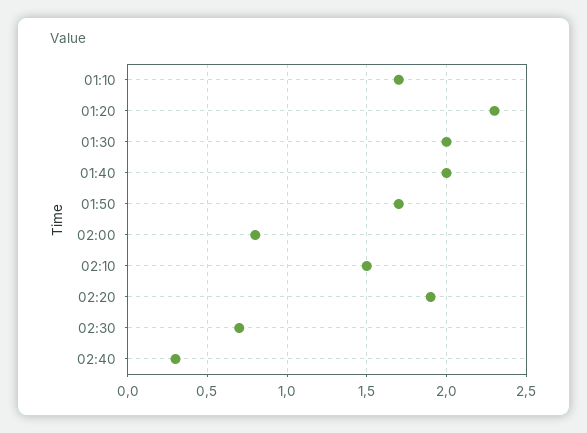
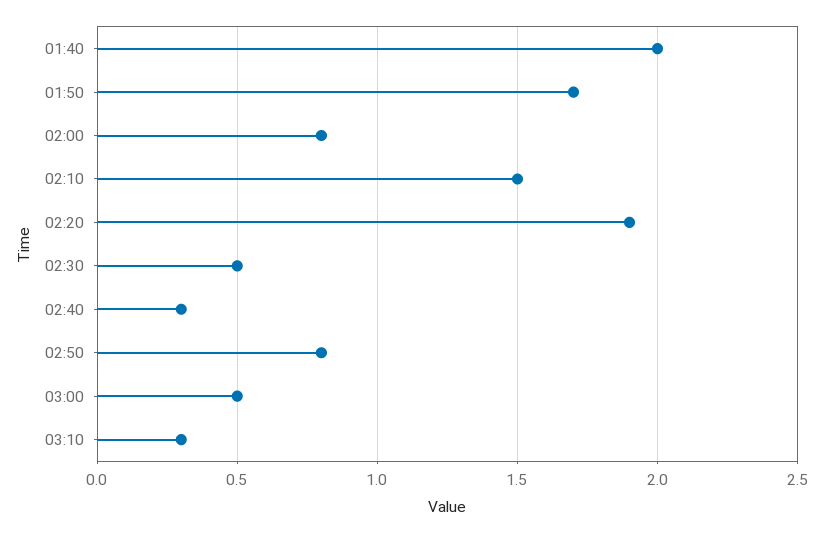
01:10: 1.7 -> none
01:20: 2.3 -> none
01:30: 2 -> none
02:30: 0.7 -> 0.5
02:50: none -> 0.8
03:00: none -> 0.5
03:10: none -> 0.3

